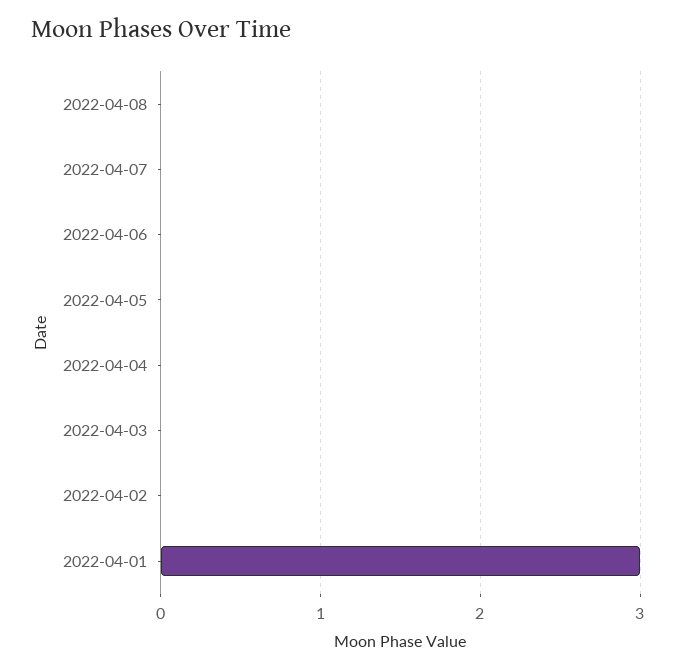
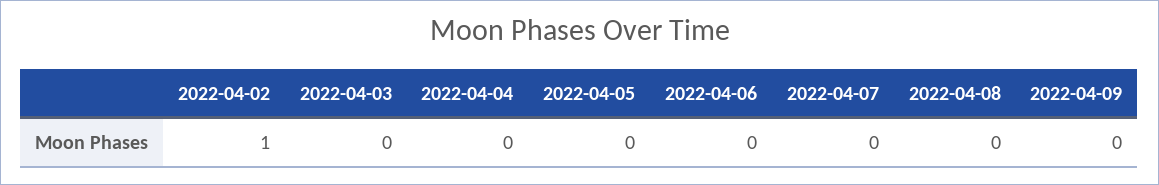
2022-04-02: 0 -> 1
2022-04-01: 3 -> none
2022-04-09: none -> 0

